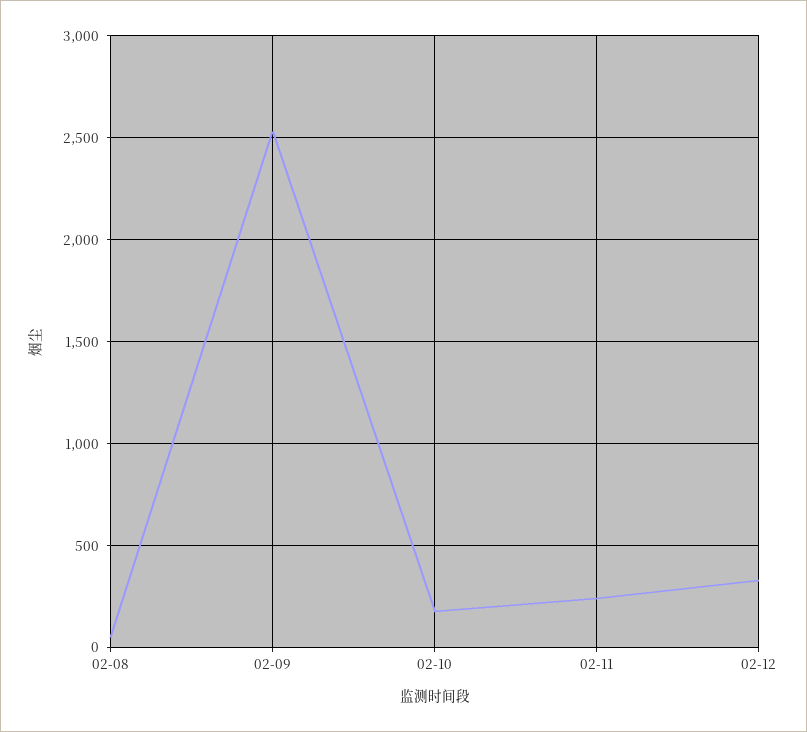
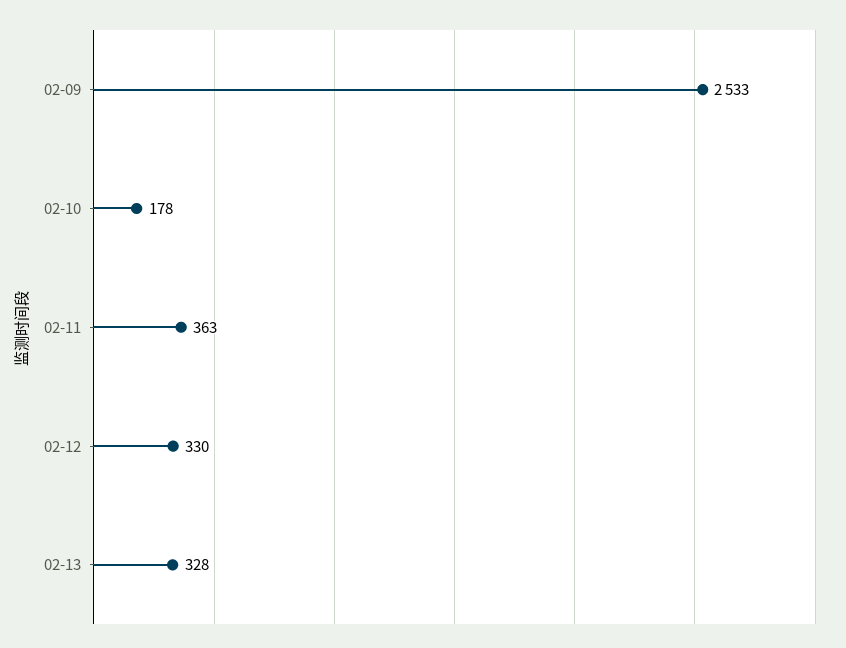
02-08: 50 -> none
02-11: 250 -> 363
02-13: none -> 328

